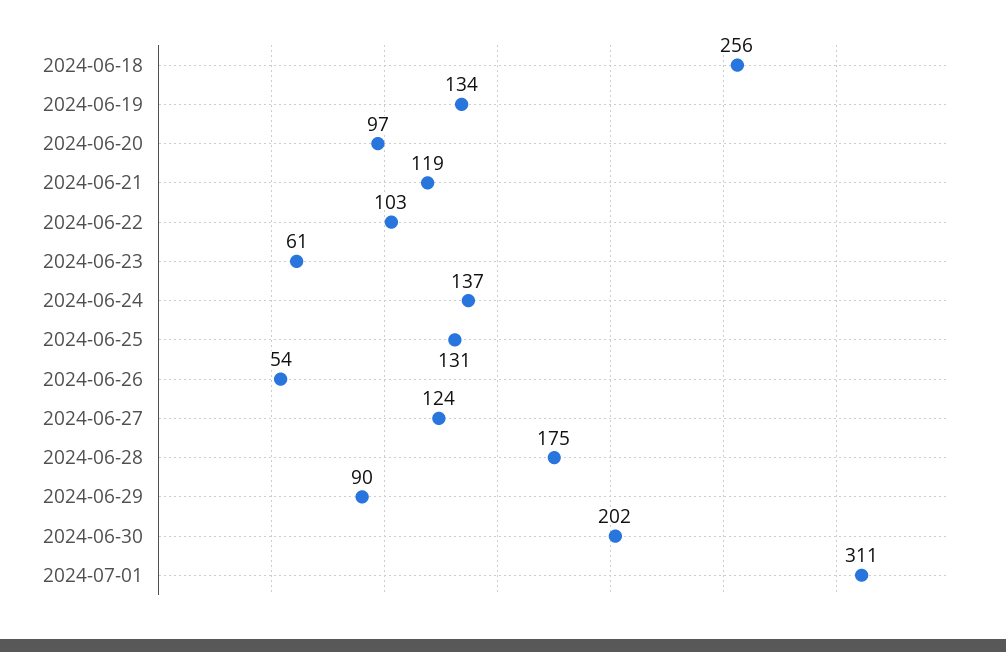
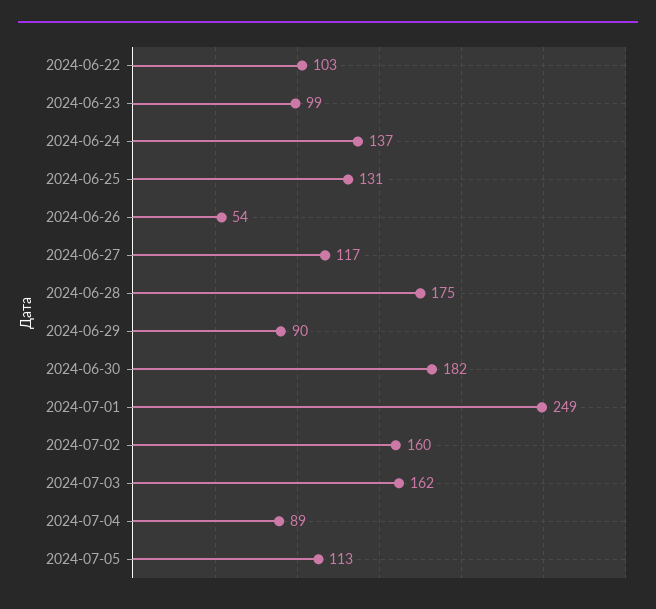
2024-06-18: 256 -> none
2024-06-19: 134 -> none
2024-06-20: 97 -> none
2024-06-21: 119 -> none
2024-06-23: 61 -> 99
2024-06-27: 124 -> 117
2024-06-30: 202 -> 182
2024-07-01: 311 -> 249
2024-07-02: none -> 160
2024-07-03: none -> 162
2024-07-04: none -> 89
2024-07-05: none -> 113

